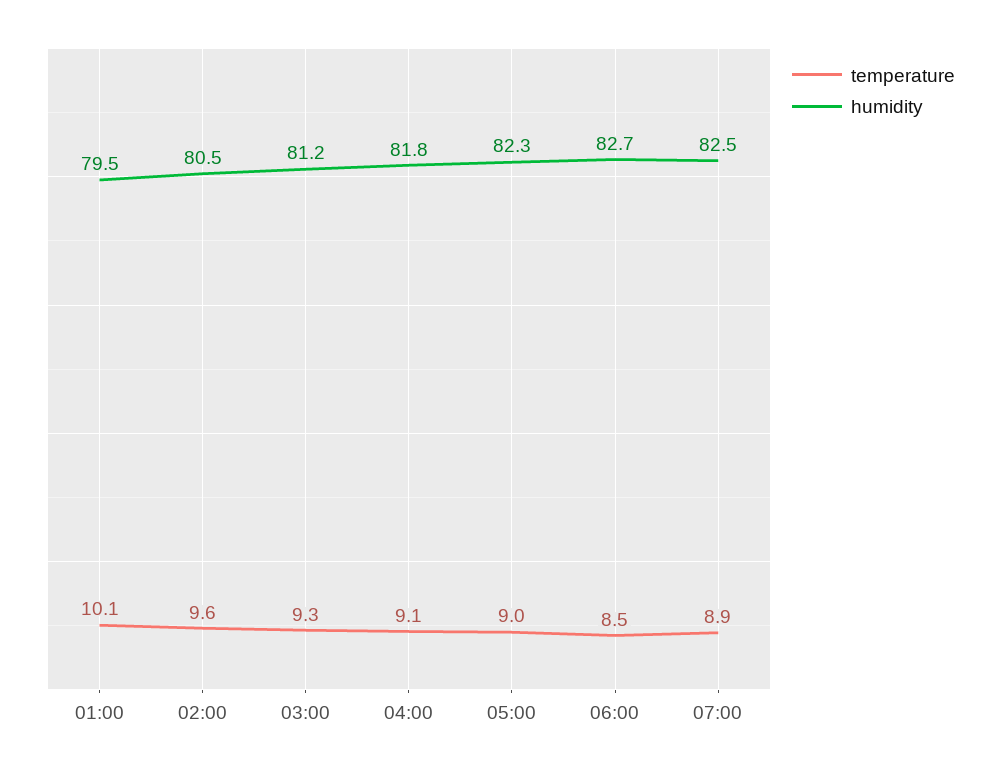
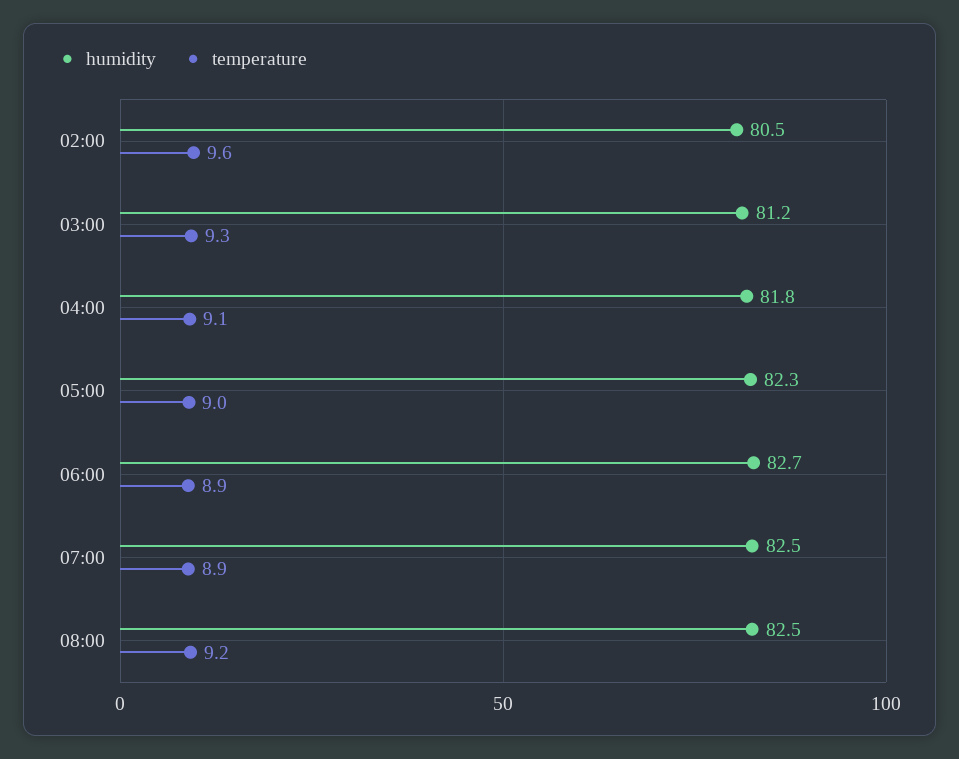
temperature, 01:00: 10.1 -> none
humidity, 01:00: 79.5 -> none
temperature, 06:00: 8.5 -> 8.9
humidity, 08:00: none -> 82.5
temperature, 08:00: none -> 9.2

